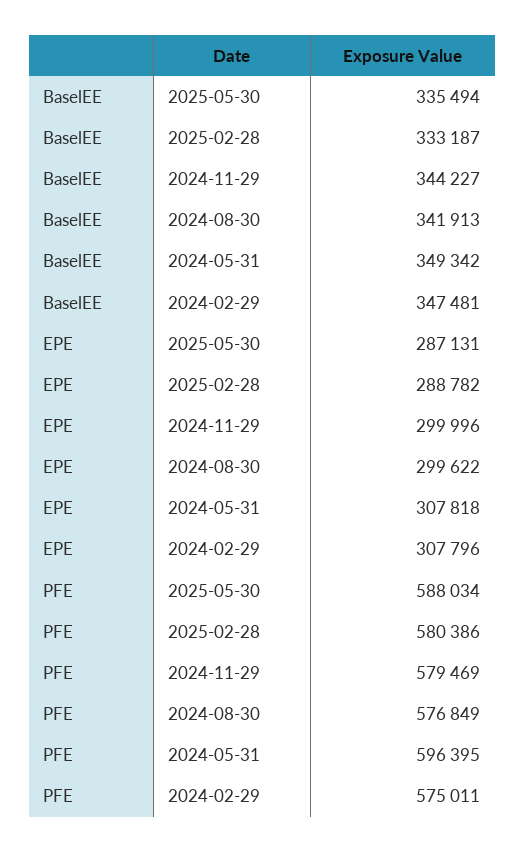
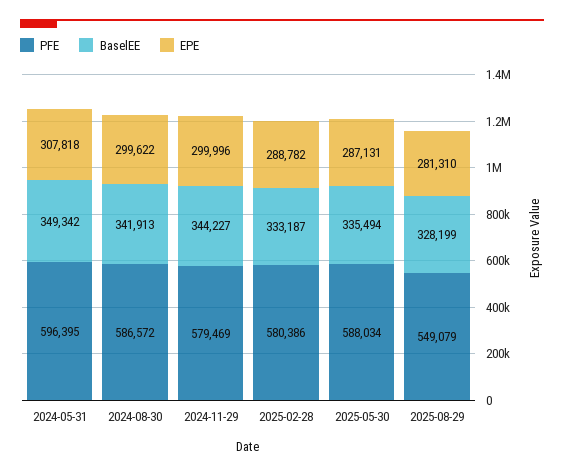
BaselEE, 2024-02-29: 347481 -> none
EPE, 2024-02-29: 307796 -> none
PFE, 2024-08-30: 576849 -> 586572
PFE, 2024-02-29: 575011 -> none
PFE, 2025-08-29: none -> 549079
BaselEE, 2025-08-29: none -> 328199
EPE, 2025-08-29: none -> 281310

